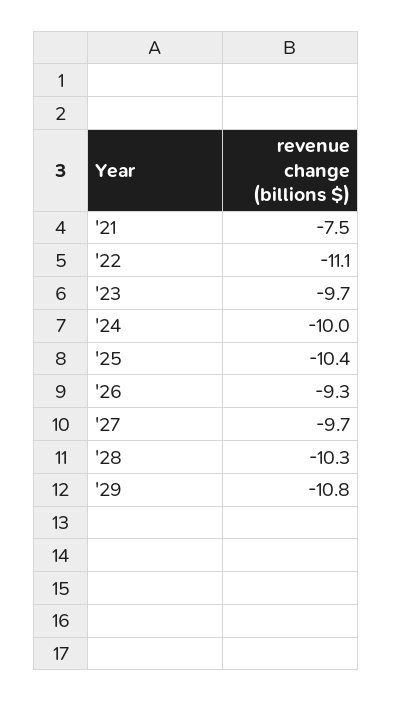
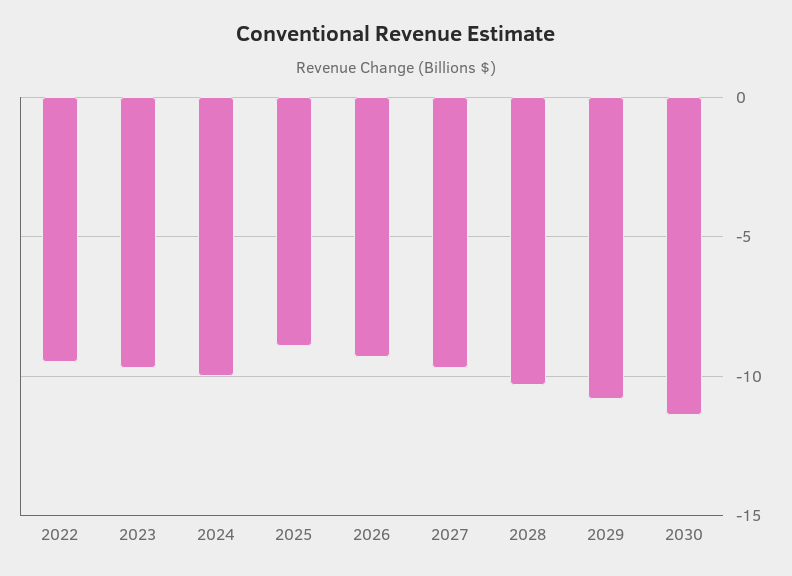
'21: -7.5 -> none
'22: -11.1 -> -9.5
'25: -10.4 -> -9
2030: none -> -11.5

